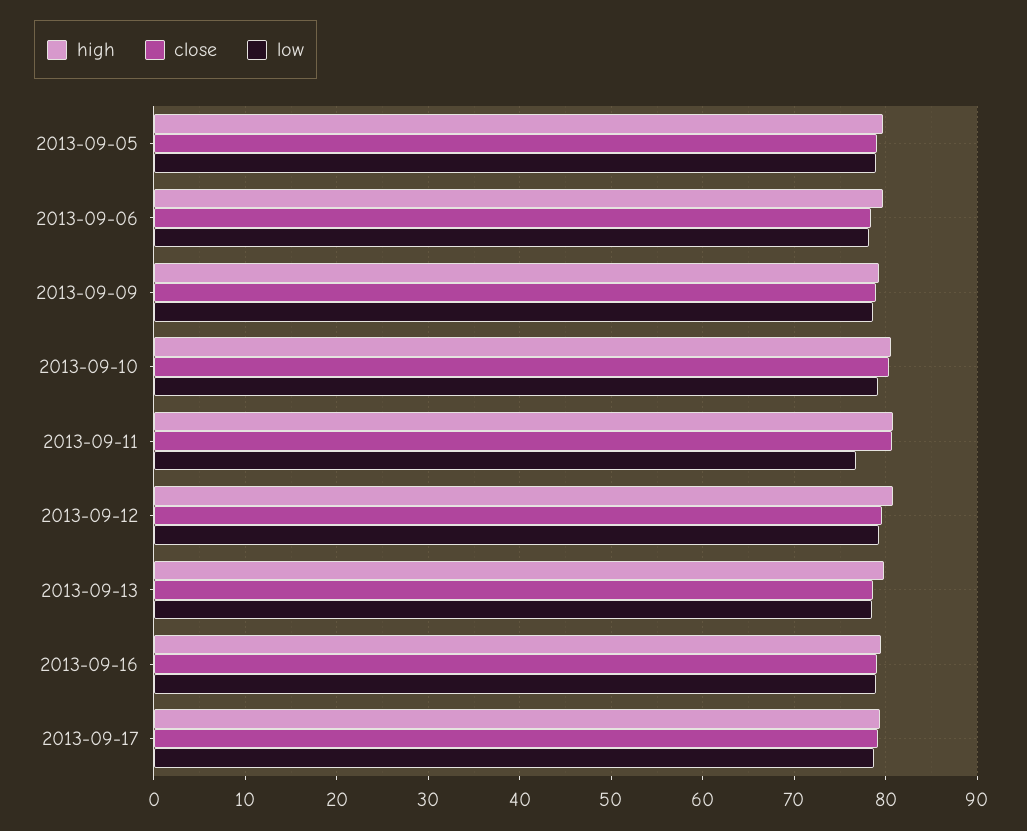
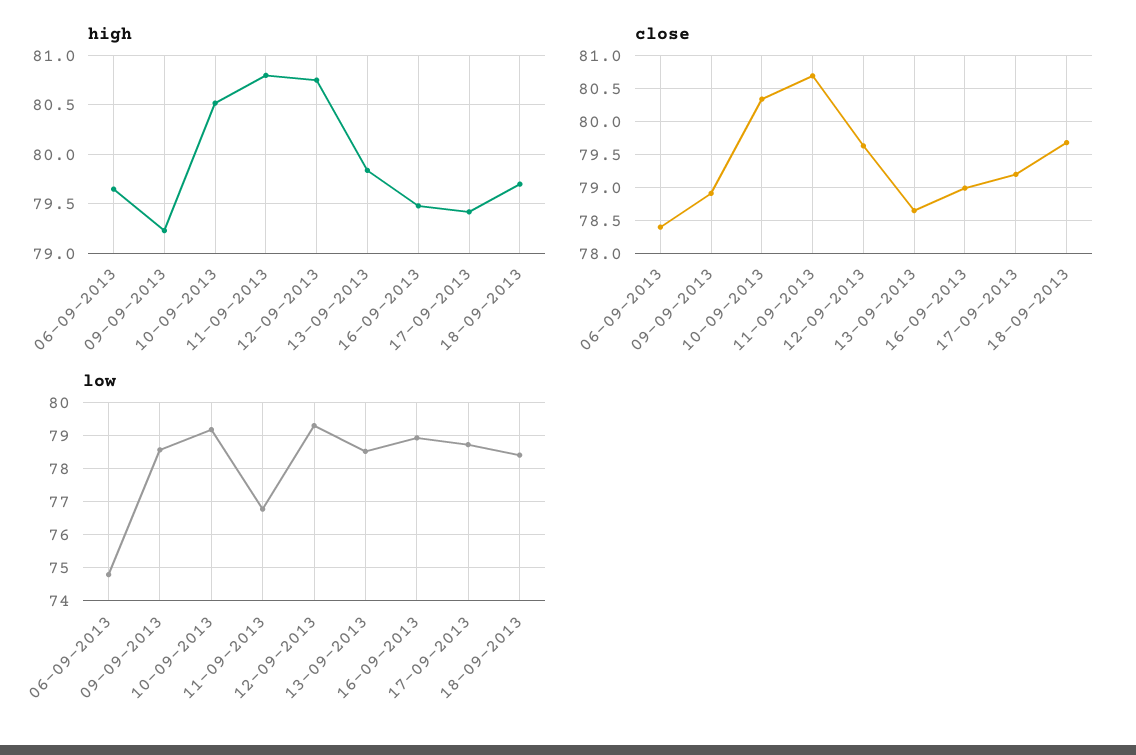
high, 2013-09-05: 80 -> none
close, 2013-09-05: 79 -> none
low, 2013-09-05: 79 -> none
low, 2013-09-06: 78 -> 74.8
high, 18-09-2013: none -> 79.7
close, 18-09-2013: none -> 79.7
low, 18-09-2013: none -> 78.4

